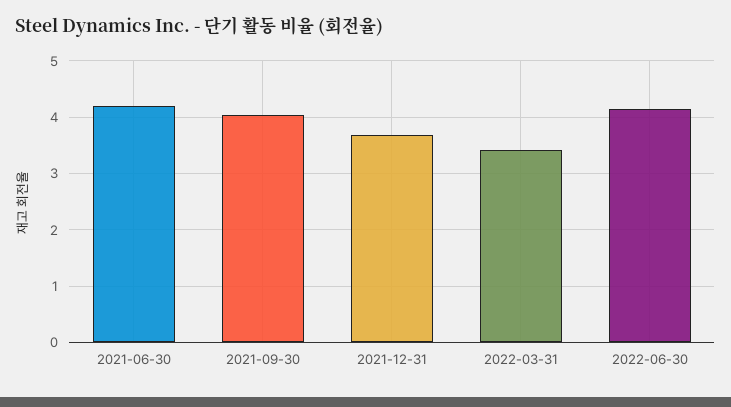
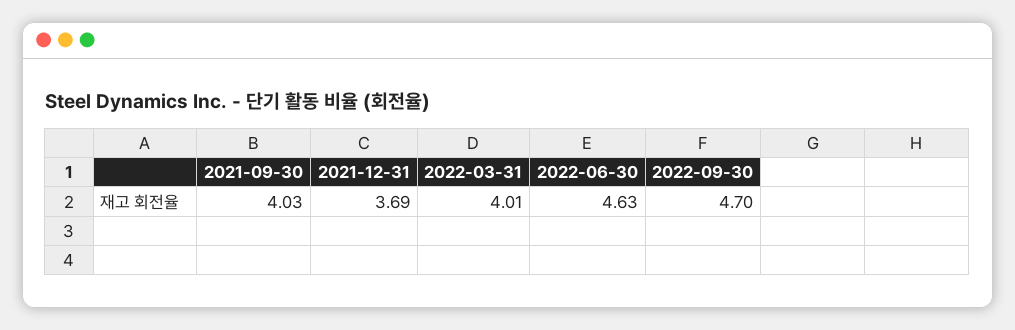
2021-06-30: 4.2 -> none
2022-03-31: 3.4 -> 4.01
2022-06-30: 4.2 -> 4.63
2022-09-30: none -> 4.7

